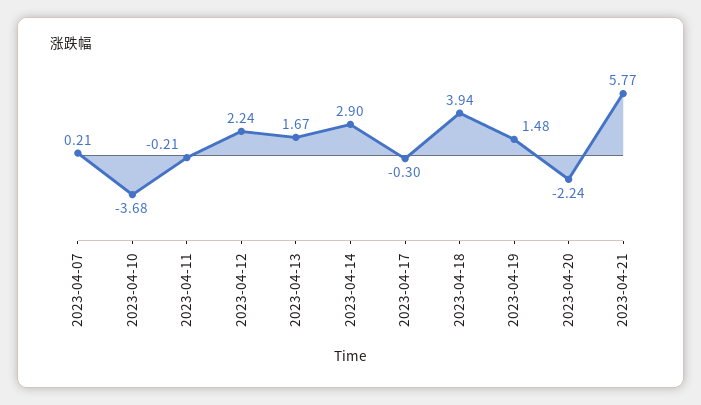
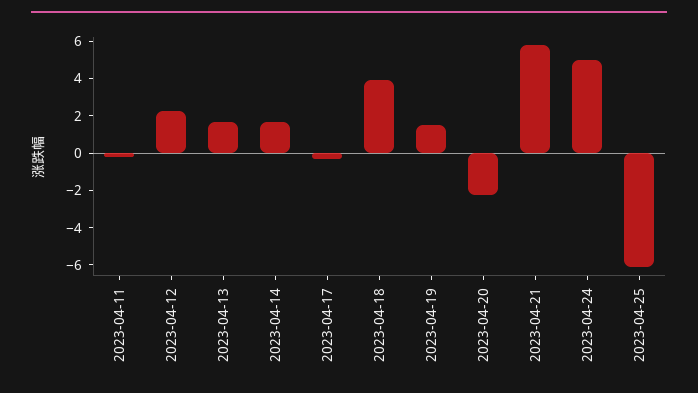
2023-04-07: 0.21 -> none
2023-04-10: -3.68 -> none
2023-04-14: 2.9 -> 1.5
2023-04-24: none -> 5
2023-04-25: none -> -6

